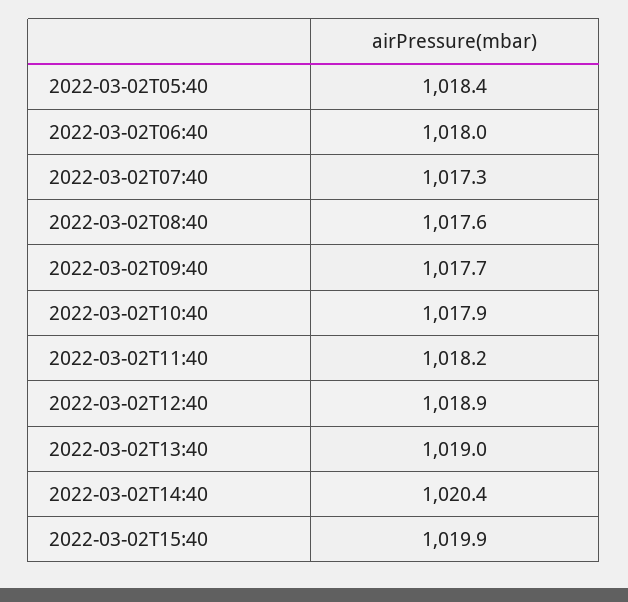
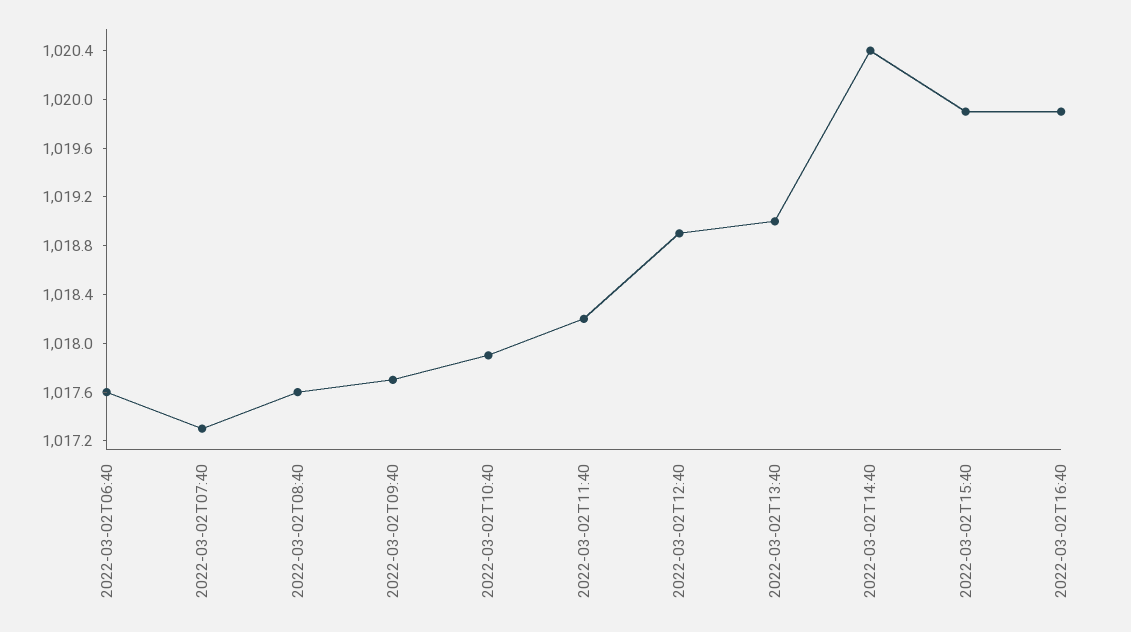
2022-03-02T05:40: 1018.4 -> none
2022-03-02T06:40: 1018 -> 1017.6
2022-03-02T16:40: none -> 1019.9

